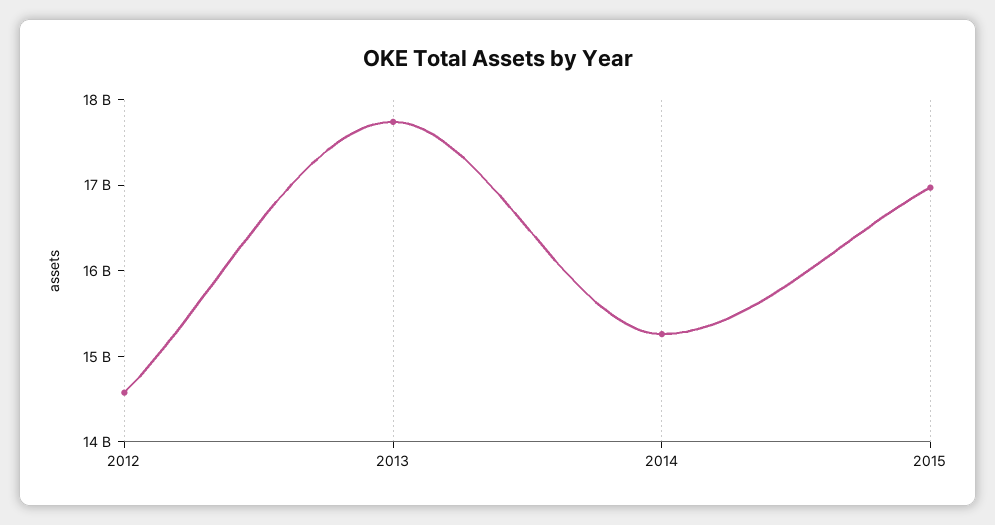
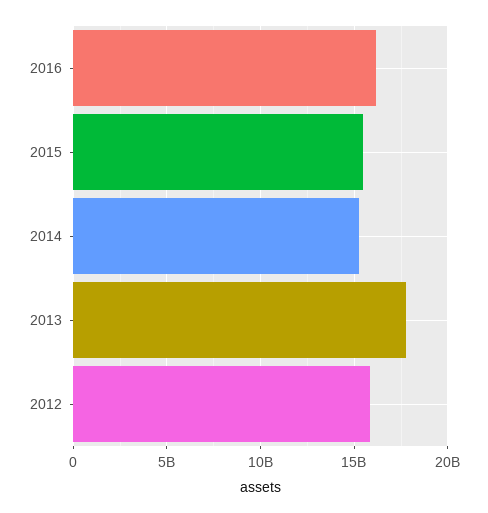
2012: 14600000000 -> 16000000000
2015: 17000000000 -> 15500000000
2016: none -> 16000000000

